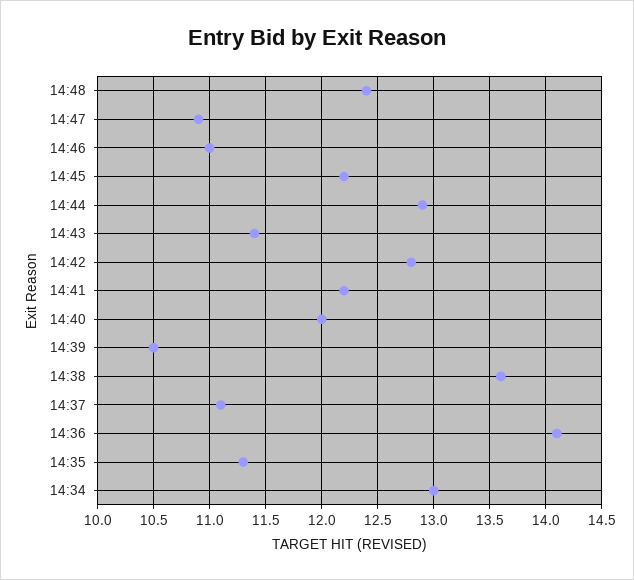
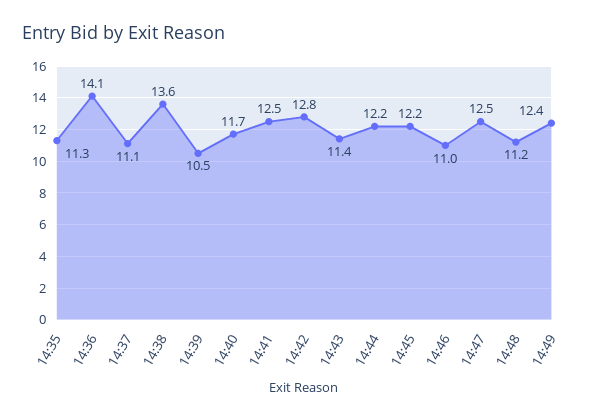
14:48: 12.4 -> 11.2
14:47: 10.9 -> 12.5
14:44: 12.9 -> 12.2
14:41: 12.2 -> 12.5
14:40: 12 -> 11.7
14:34: 13 -> none
14:49: none -> 12.4

